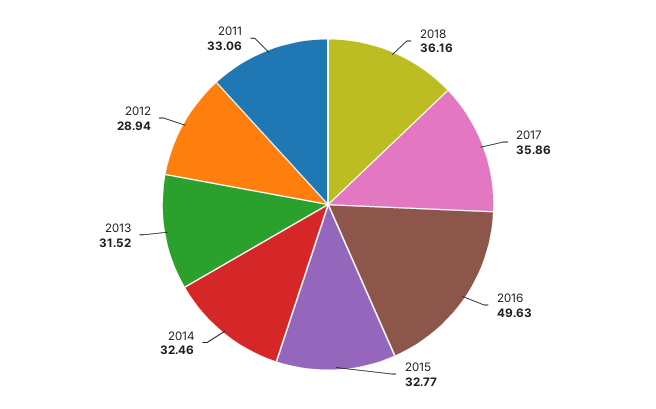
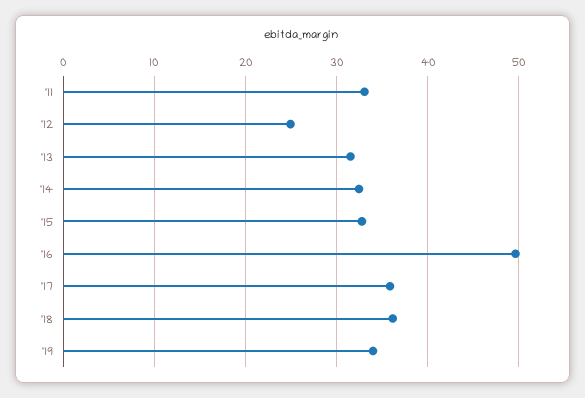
2012: 28.94 -> 25
'19: none -> 34

